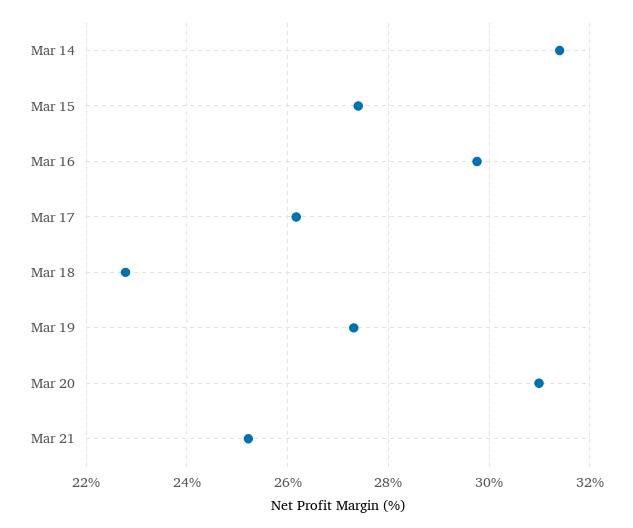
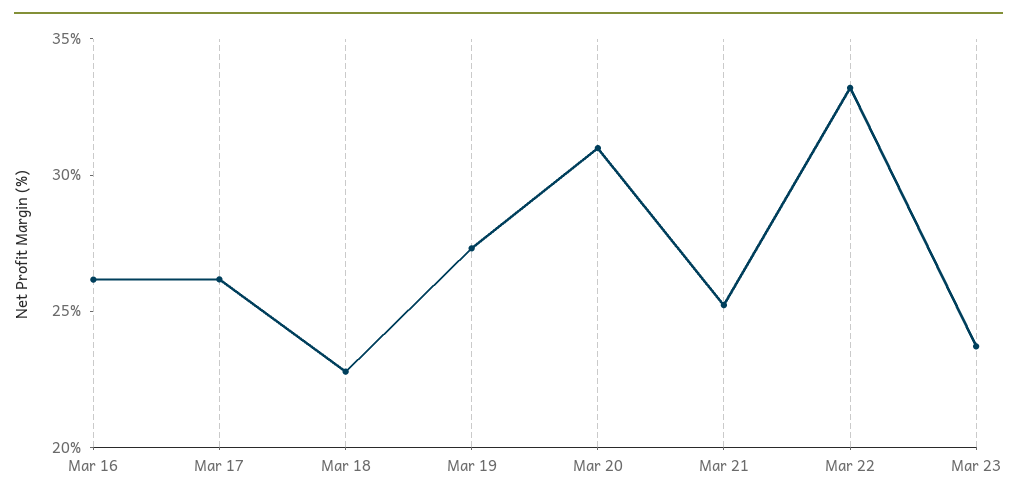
Mar 14: 31.4 -> none
Mar 15: 27.4 -> none
Mar 16: 29.8 -> 26
Mar 22: none -> 33
Mar 23: none -> 24

